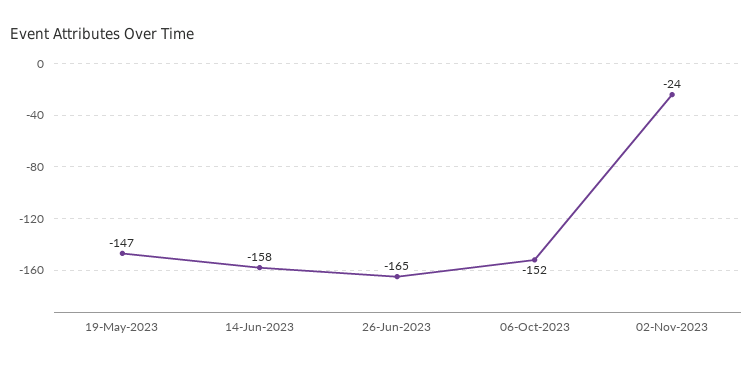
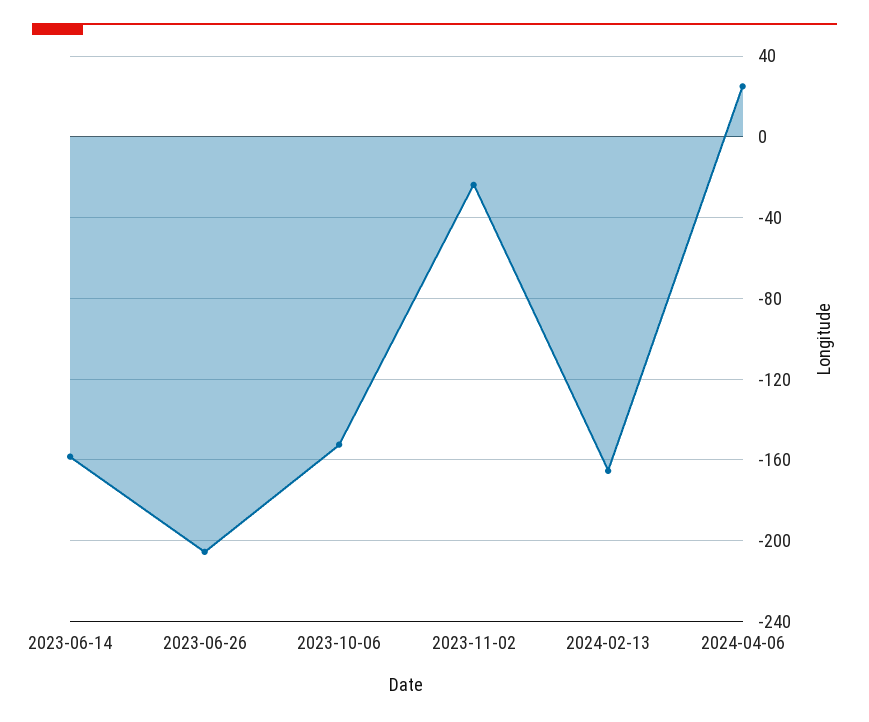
19-May-2023: -147 -> none
26-Jun-2023: -165 -> -205
2024-02-13: none -> -165
2024-04-06: none -> 25

